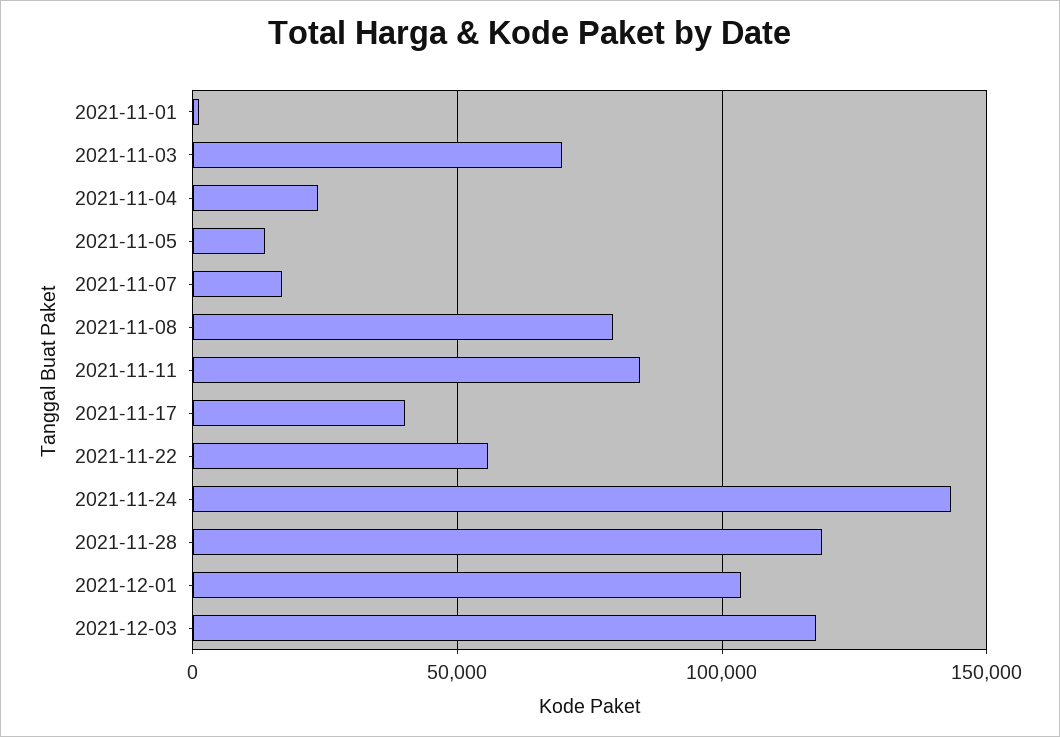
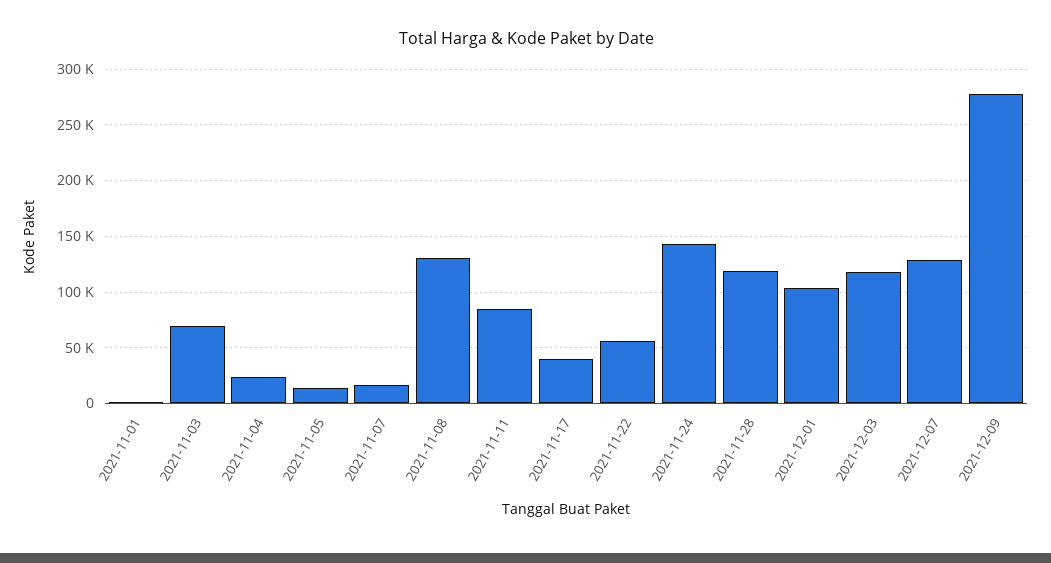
2021-11-08: 80000 -> 130000
2021-12-07: none -> 130000
2021-12-09: none -> 280000

